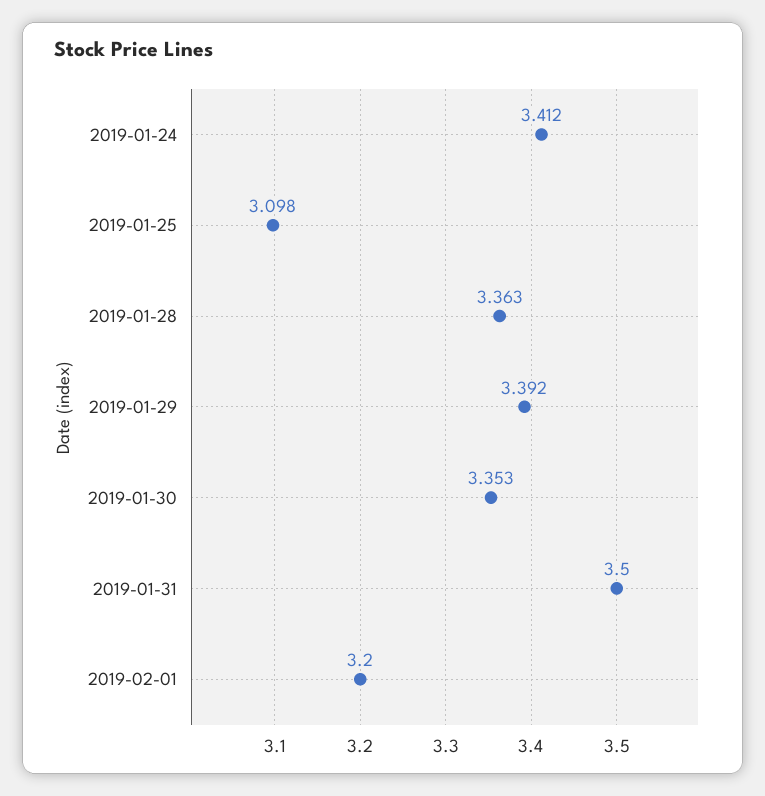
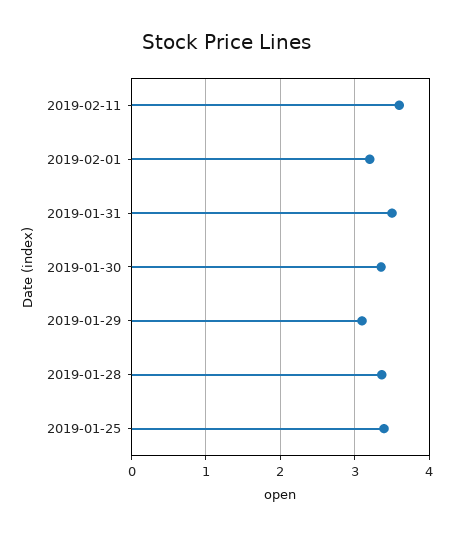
2019-01-24: 3.412 -> none
2019-01-25: 3.098 -> 3.4
2019-01-29: 3.392 -> 3.1
2019-02-11: none -> 3.6

